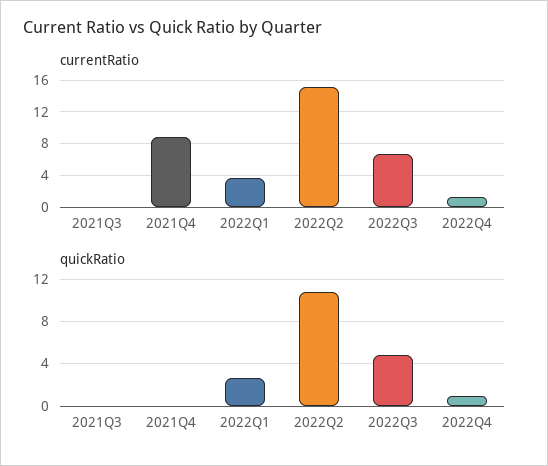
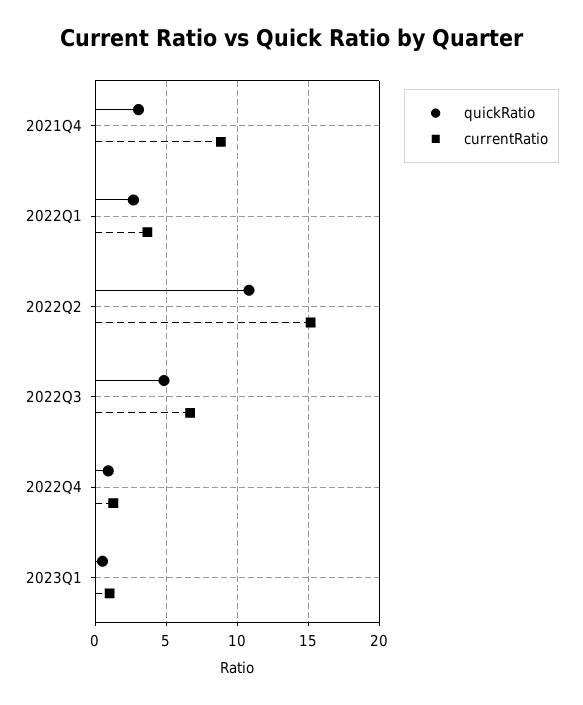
currentRatio, 2021Q3: 0 -> none
quickRatio, 2021Q3: 0 -> none
quickRatio, 2021Q4: 0 -> 3
quickRatio, 2023Q1: none -> 0.5
currentRatio, 2023Q1: none -> 1

